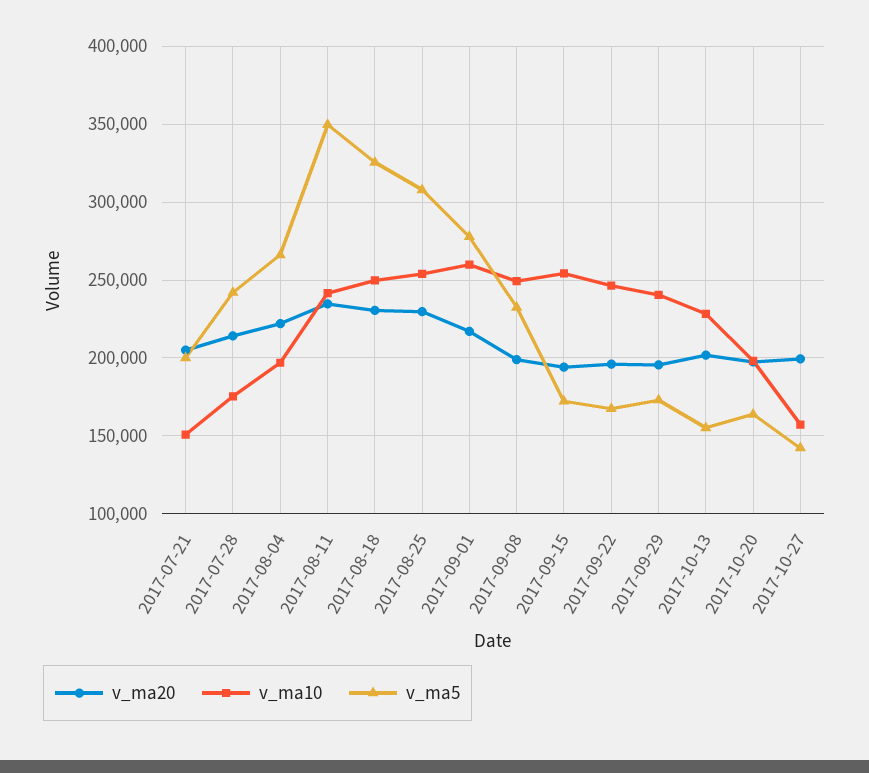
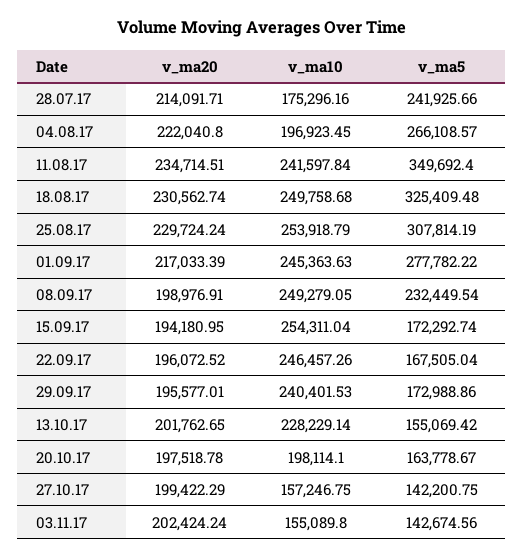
v_ma20, 2017-07-21: 205000 -> none
v_ma10, 2017-07-21: 150000 -> none
v_ma5, 2017-07-21: 200000 -> none
v_ma10, 2017-09-01: 260000 -> 245363.63
v_ma20, 03.11.17: none -> 202424.24
v_ma10, 03.11.17: none -> 155089.8
v_ma5, 03.11.17: none -> 142674.56

